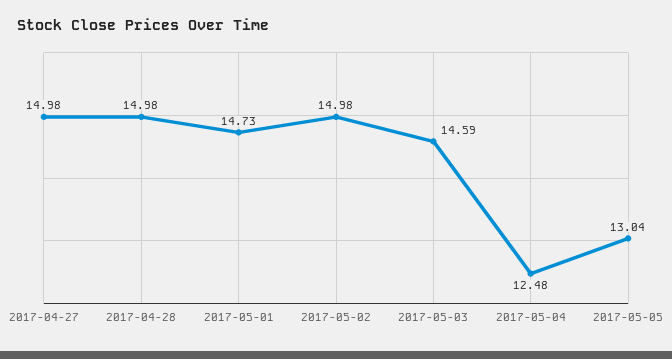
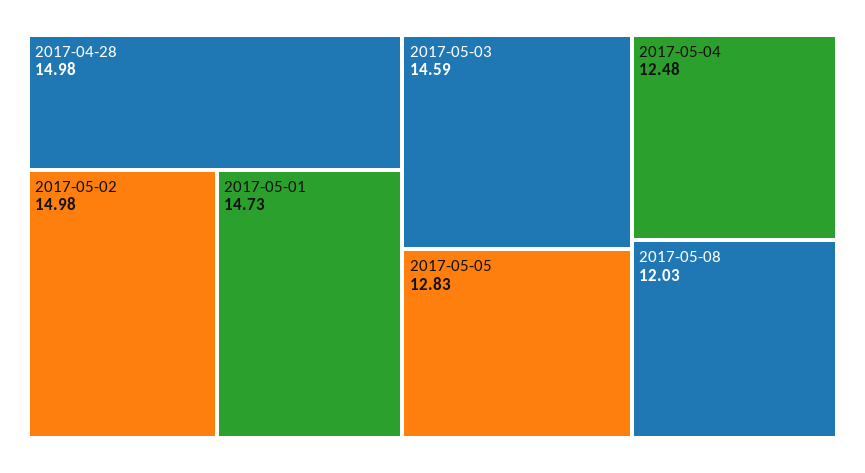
2017-04-27: 14.98 -> none
2017-05-05: 13.04 -> 12.83
2017-05-08: none -> 12.03

